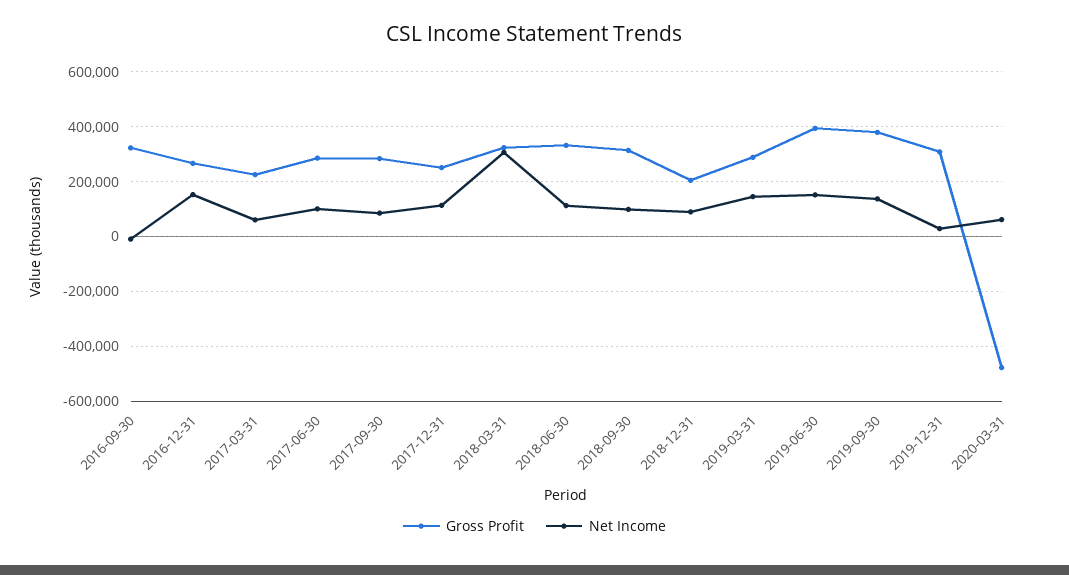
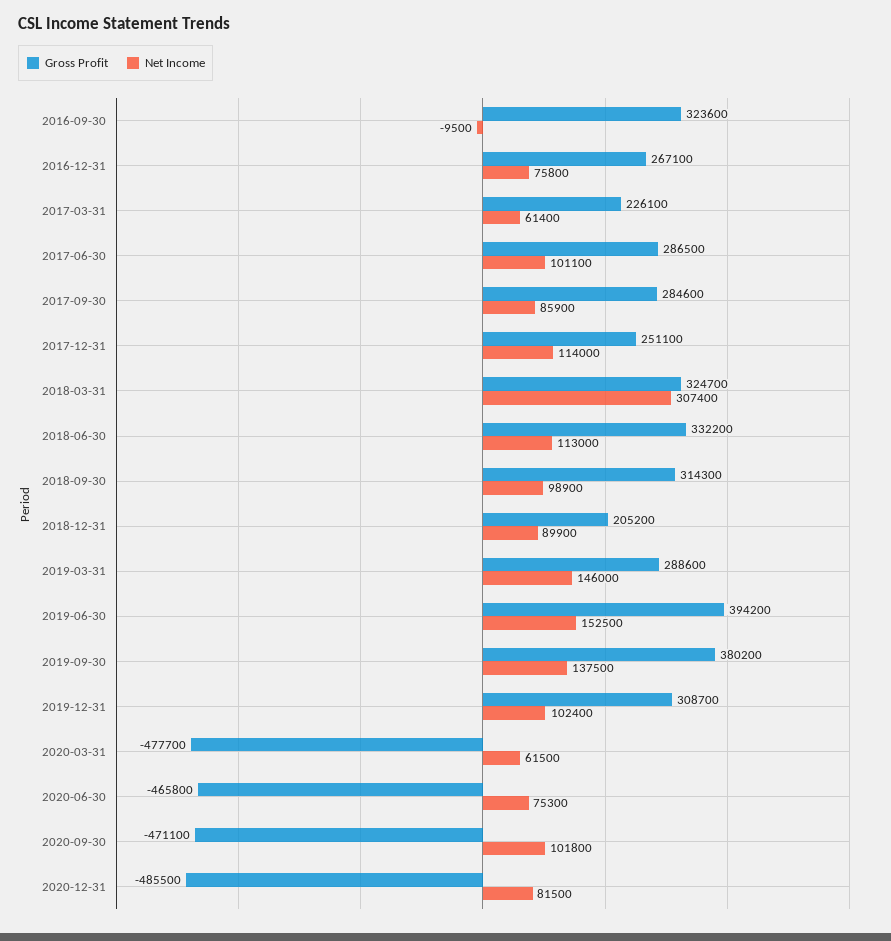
Net Income, 2016-12-31: 150000 -> 75800
Net Income, 2019-12-31: 25000 -> 102400
Gross Profit, 2020-06-30: none -> -465800
Net Income, 2020-06-30: none -> 75300
Gross Profit, 2020-09-30: none -> -471100
Net Income, 2020-09-30: none -> 101800
Gross Profit, 2020-12-31: none -> -485500
Net Income, 2020-12-31: none -> 81500

